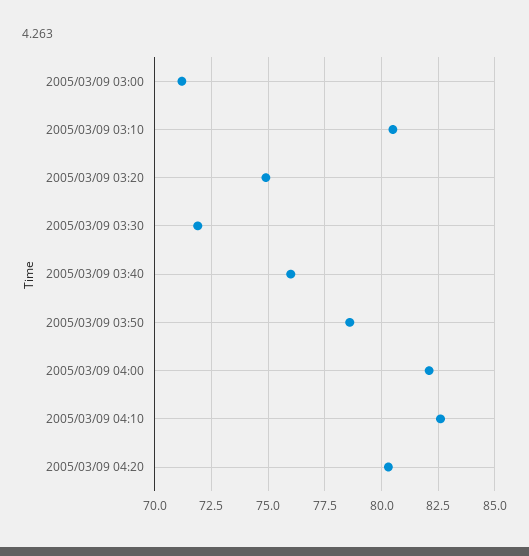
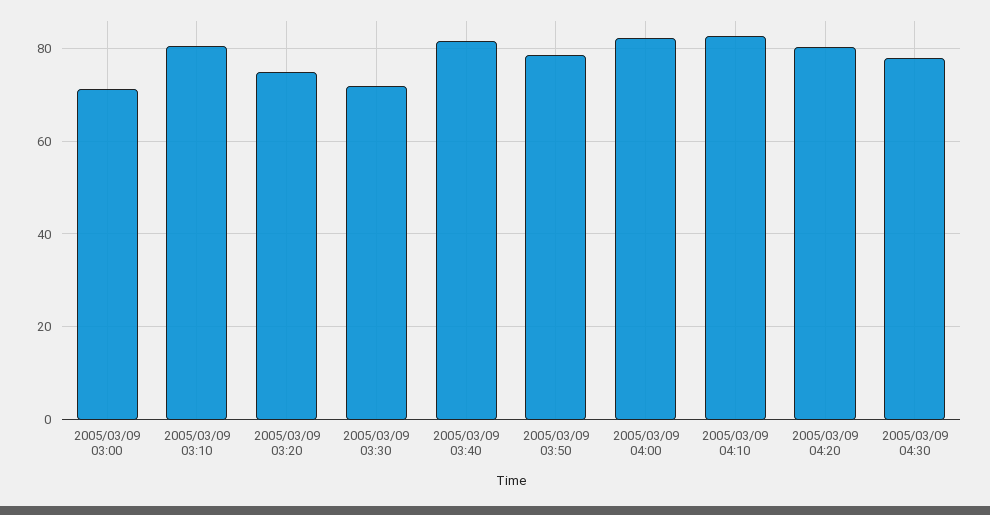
2005/03/09 03:40: 76 -> 82
2005/03/09 04:30: none -> 78

